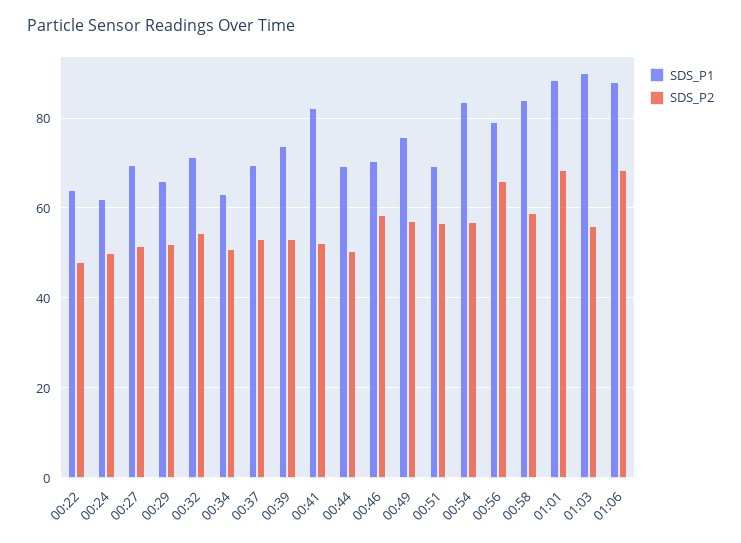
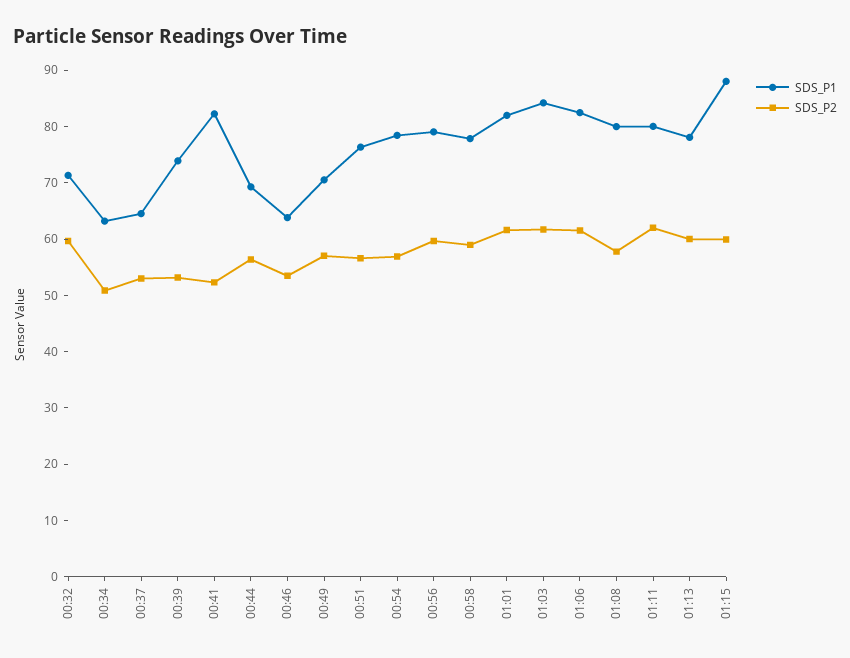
SDS_P1, 00:22: 64 -> none
SDS_P2, 00:22: 48 -> none
SDS_P1, 00:24: 62 -> none
SDS_P2, 00:24: 50 -> none
SDS_P1, 00:27: 70 -> none
SDS_P2, 00:27: 52 -> none
SDS_P1, 00:29: 66 -> none
SDS_P2, 00:29: 52 -> none
SDS_P2, 00:32: 54 -> 60
SDS_P1, 00:37: 70 -> 64
SDS_P2, 00:44: 50 -> 56
SDS_P1, 00:46: 70 -> 64
SDS_P2, 00:46: 58 -> 54
SDS_P1, 00:49: 76 -> 70
SDS_P1, 00:51: 70 -> 76
SDS_P1, 00:54: 84 -> 78
SDS_P2, 00:56: 66 -> 60
SDS_P1, 00:58: 84 -> 78
SDS_P1, 01:01: 88 -> 82
SDS_P2, 01:01: 68 -> 62
SDS_P1, 01:03: 90 -> 84
SDS_P2, 01:03: 56 -> 62
SDS_P1, 01:06: 88 -> 82
SDS_P2, 01:06: 68 -> 62
SDS_P1, 01:08: none -> 80
SDS_P2, 01:08: none -> 58
SDS_P1, 01:11: none -> 80
SDS_P2, 01:11: none -> 62
SDS_P1, 01:13: none -> 78
SDS_P2, 01:13: none -> 60
SDS_P1, 01:15: none -> 88
SDS_P2, 01:15: none -> 60

